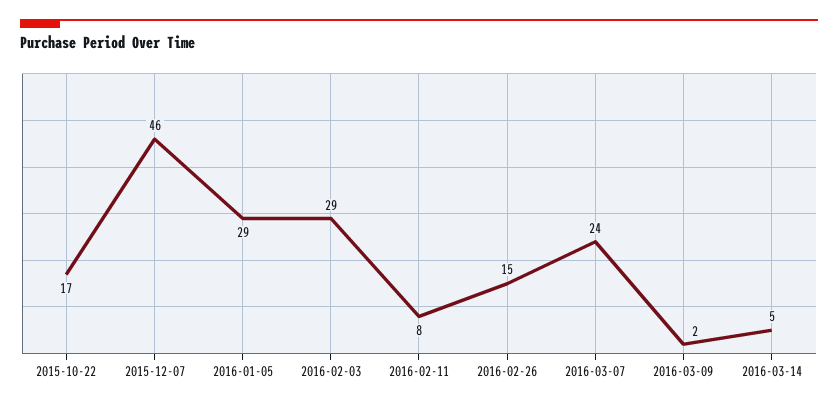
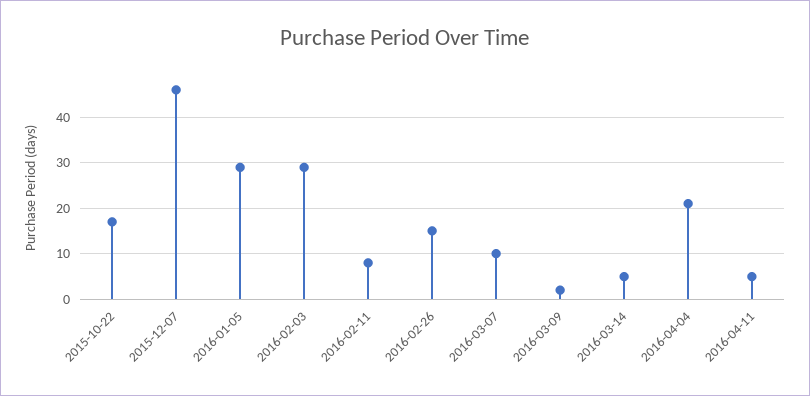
2016-03-07: 24 -> 10
2016-04-04: none -> 20
2016-04-11: none -> 5

